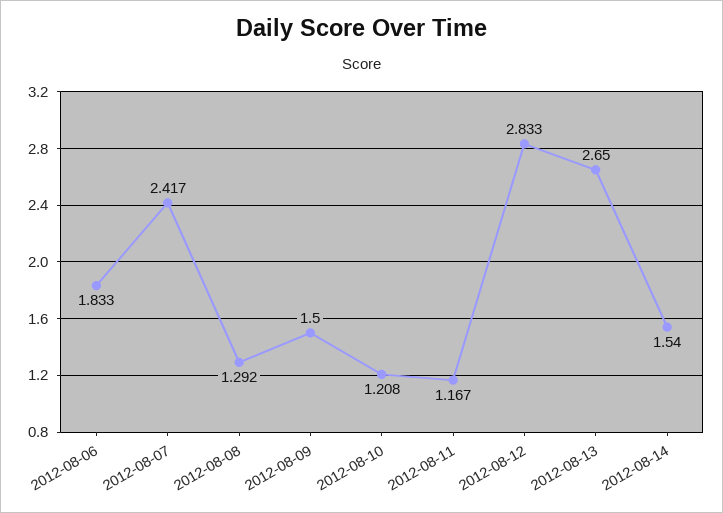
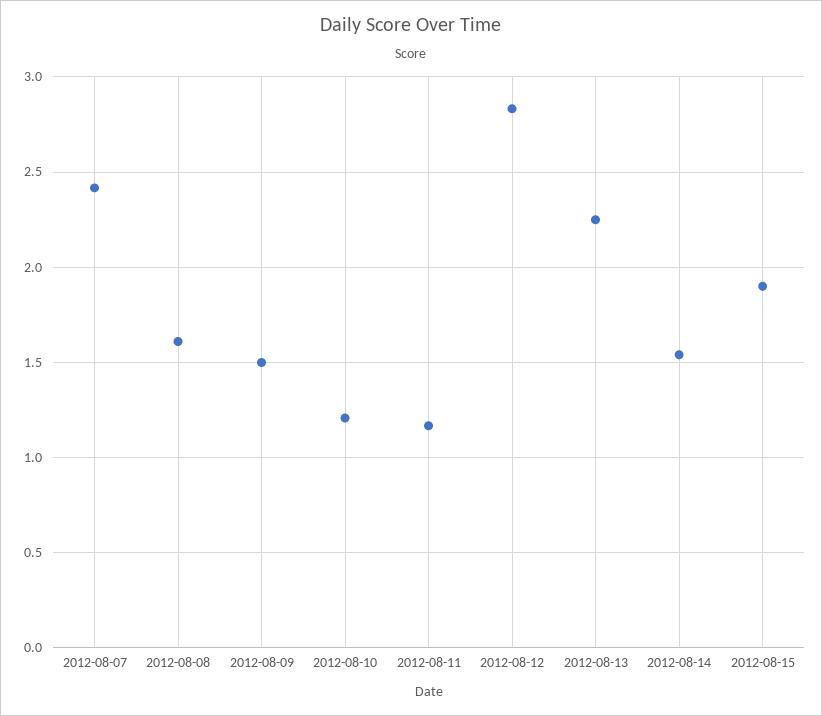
2012-08-06: 1.833 -> none
2012-08-08: 1.292 -> 1.6
2012-08-13: 2.65 -> 2.25
2012-08-15: none -> 1.9

